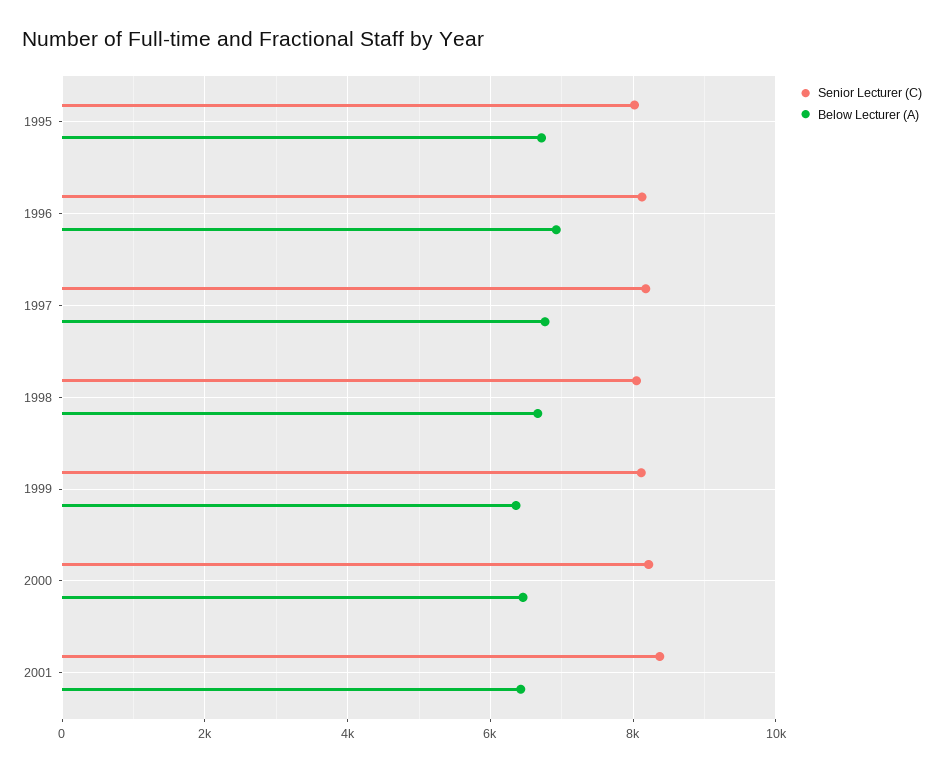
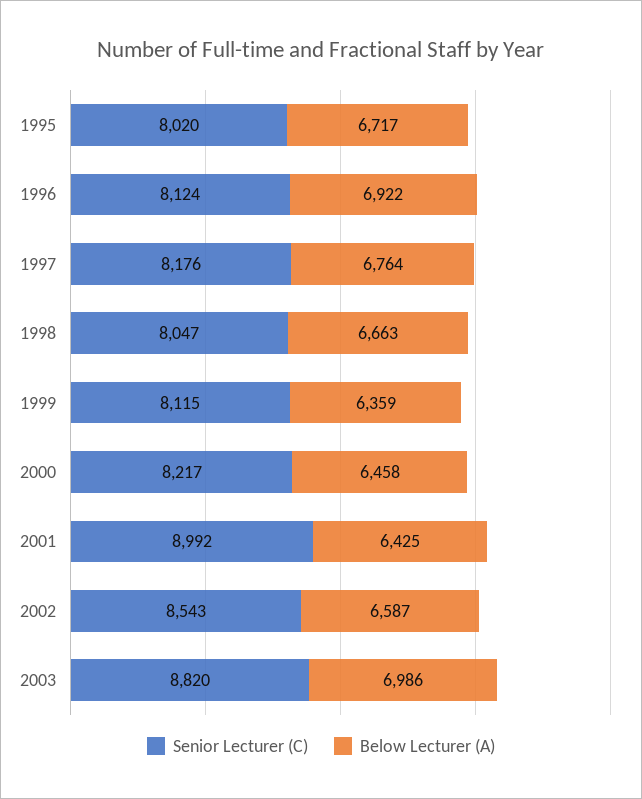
Senior Lecturer (C), 2001: 8400 -> 8992
Senior Lecturer (C), 2002: none -> 8543
Below Lecturer (A), 2002: none -> 6587
Senior Lecturer (C), 2003: none -> 8820
Below Lecturer (A), 2003: none -> 6986

